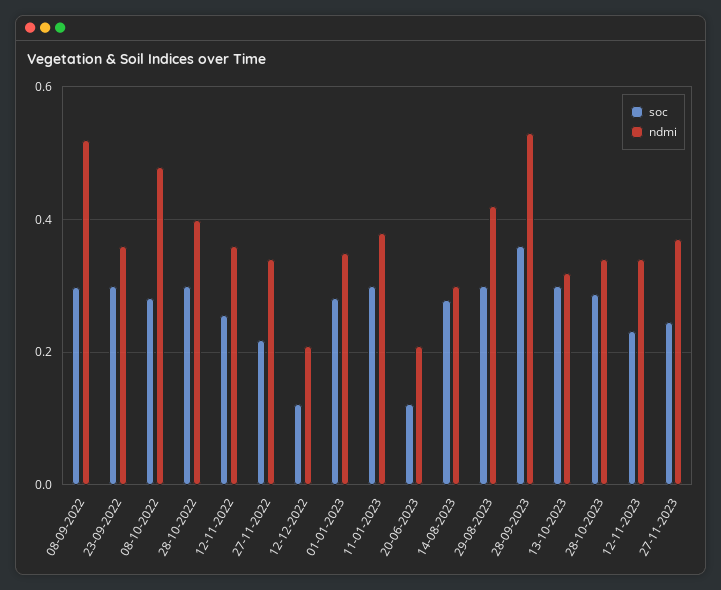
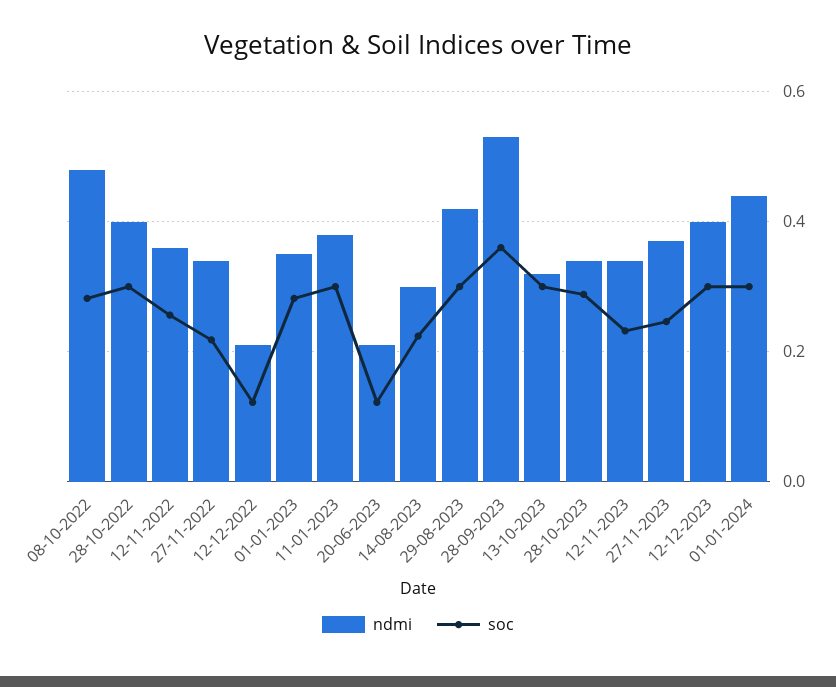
soc, 08-09-2022: 0.3 -> none
ndmi, 08-09-2022: 0.52 -> none
soc, 23-09-2022: 0.3 -> none
ndmi, 23-09-2022: 0.36 -> none
soc, 14-08-2023: 0.28 -> 0.22
ndmi, 12-12-2023: none -> 0.4
soc, 12-12-2023: none -> 0.3
ndmi, 01-01-2024: none -> 0.44
soc, 01-01-2024: none -> 0.3

